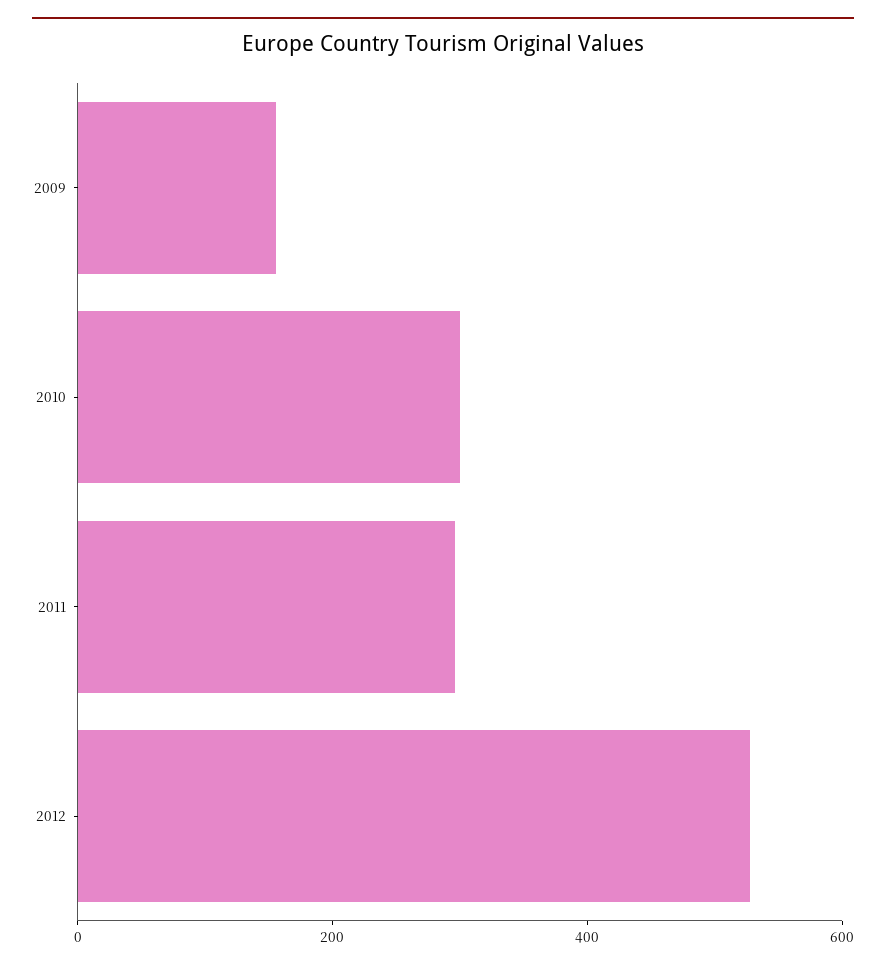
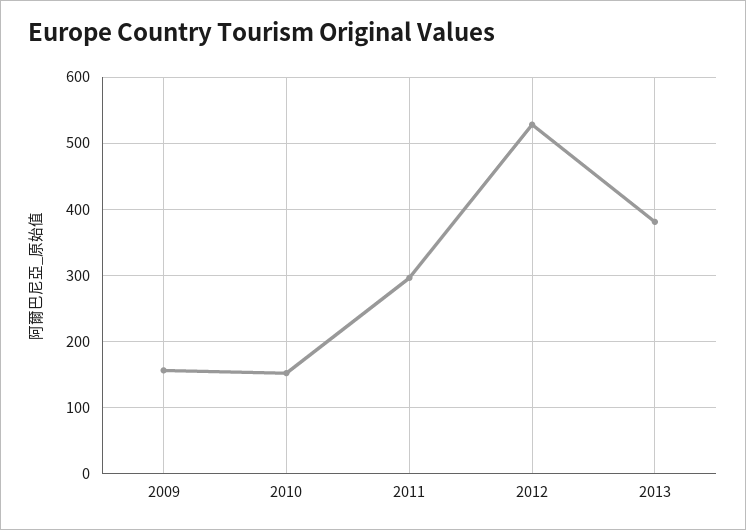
2010: 300 -> 150
2013: none -> 380

